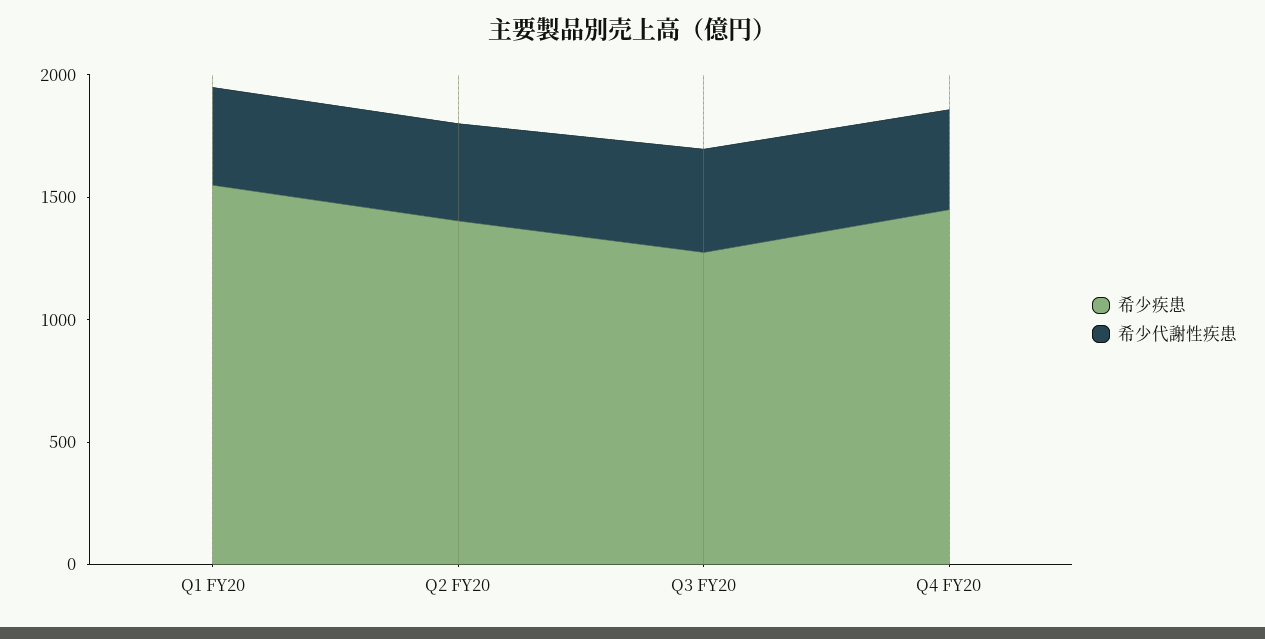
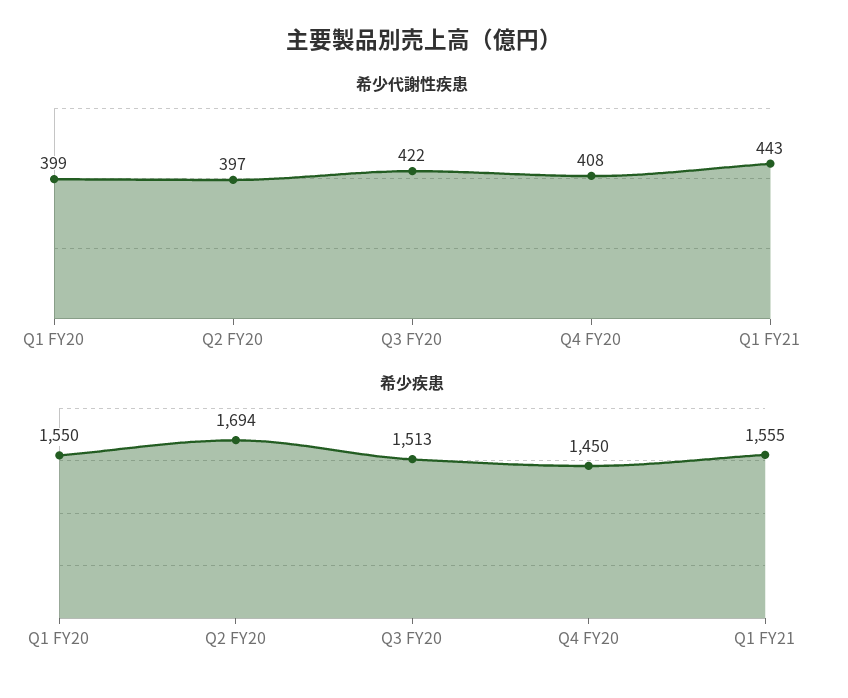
希少疾患, Q2 FY20: 1400 -> 1694
希少疾患, Q3 FY20: 1300 -> 1513
希少代謝性疾患, Q1 FY21: none -> 443
希少疾患, Q1 FY21: none -> 1555

